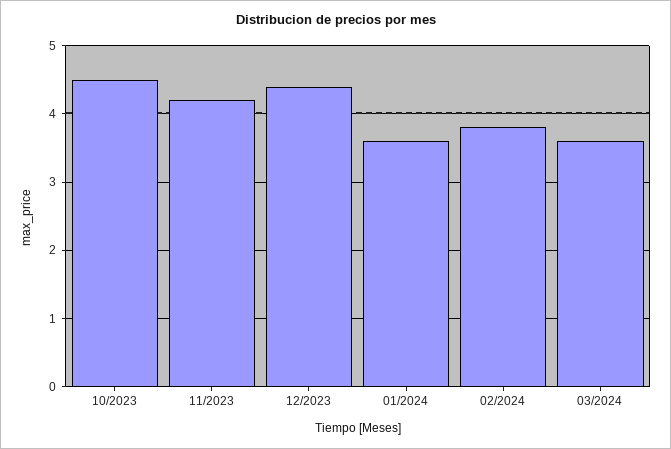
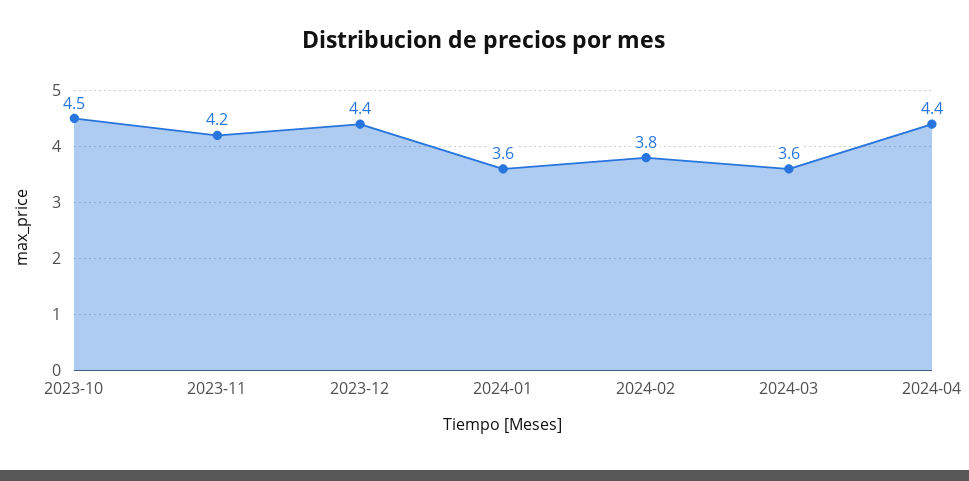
2024-04: none -> 4.4

